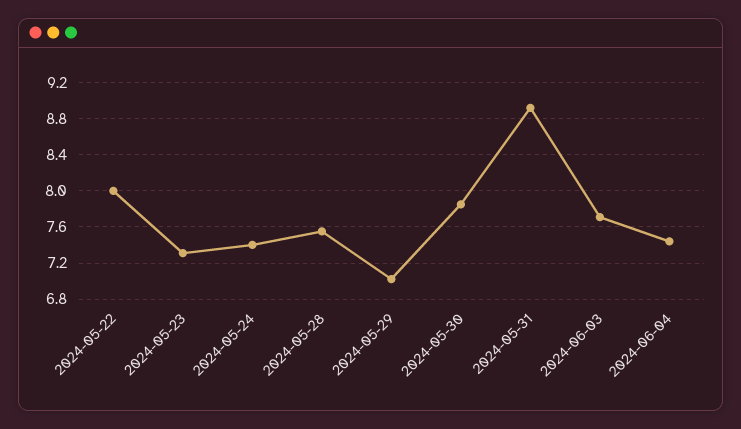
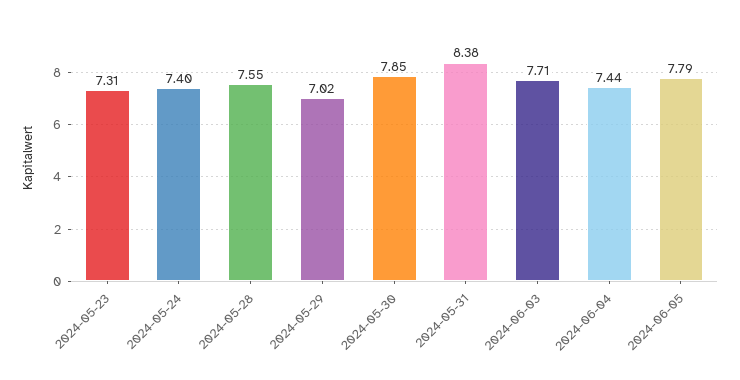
2024-05-22: 8 -> none
2024-05-31: 8.9 -> 8.38
2024-06-05: none -> 7.79

